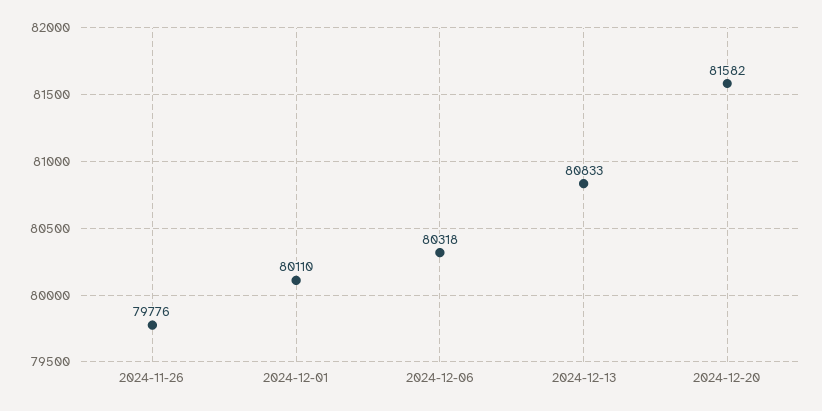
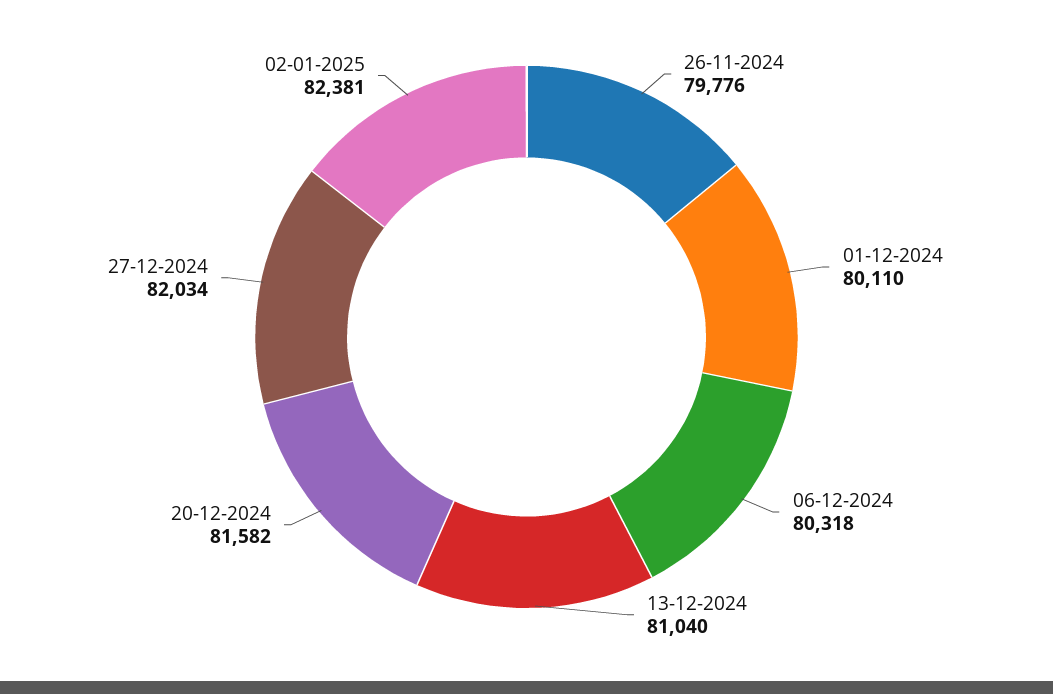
2024-12-13: 80833 -> 81040
27-12-2024: none -> 82034
02-01-2025: none -> 82381

